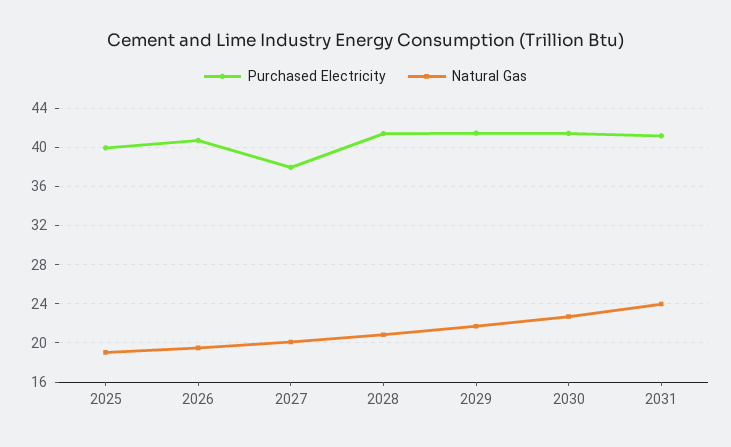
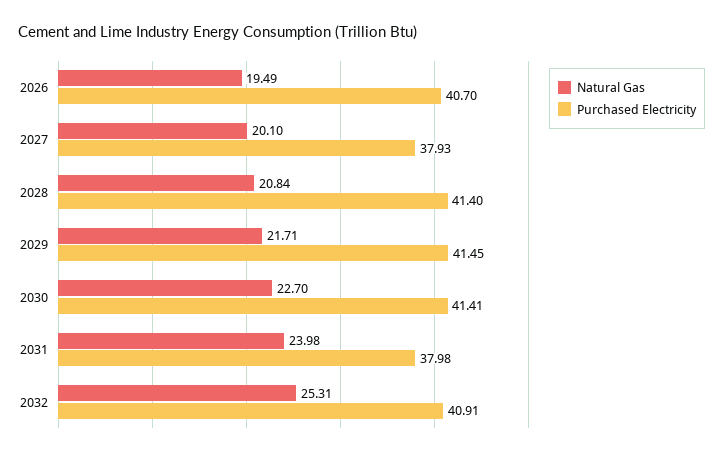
Purchased Electricity, 2025: 40 -> none
Natural Gas, 2025: 19 -> none
Purchased Electricity, 2031: 41 -> 37.98
Natural Gas, 2032: none -> 25.31
Purchased Electricity, 2032: none -> 40.91

